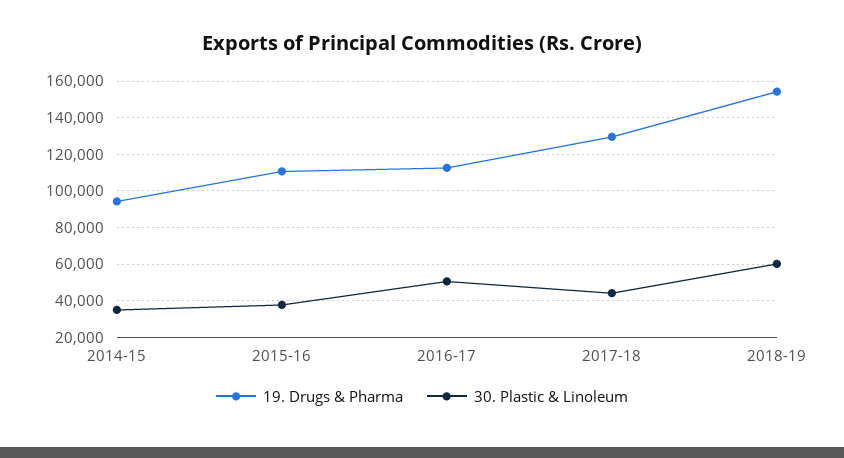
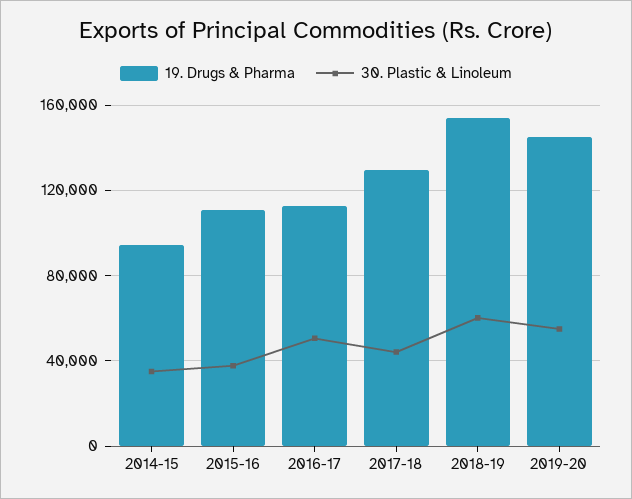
19. Drugs & Pharma, 2019-20: none -> 145000
30. Plastic & Linoleum, 2019-20: none -> 55000

